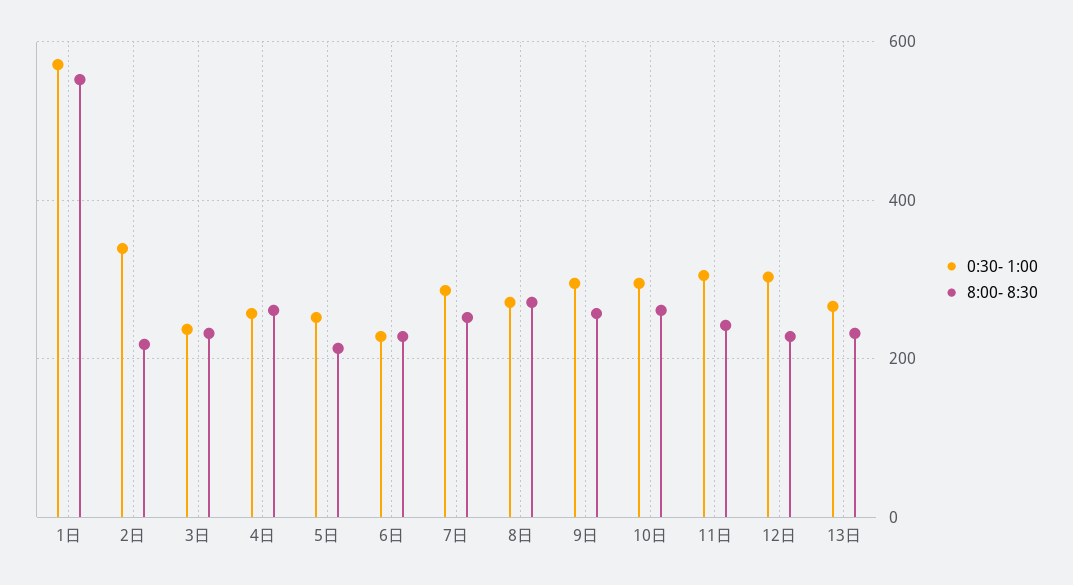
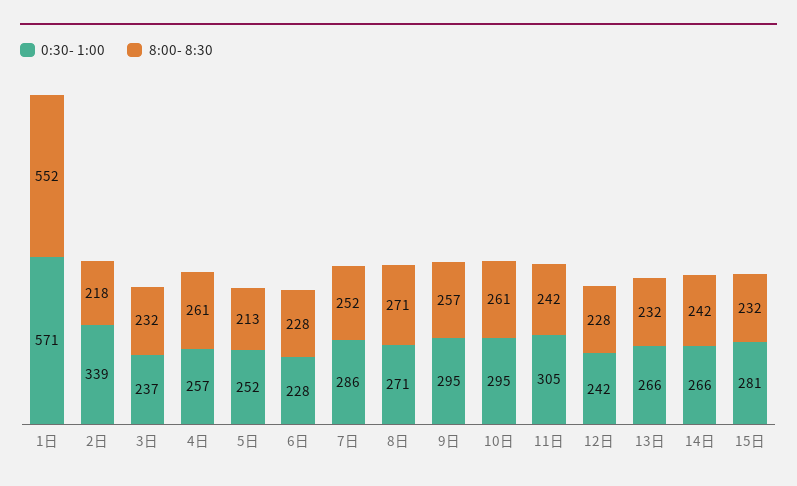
0:30- 1:00, 12日: 300 -> 242
0:30- 1:00, 14日: none -> 266
8:00- 8:30, 14日: none -> 242
0:30- 1:00, 15日: none -> 281
8:00- 8:30, 15日: none -> 232

